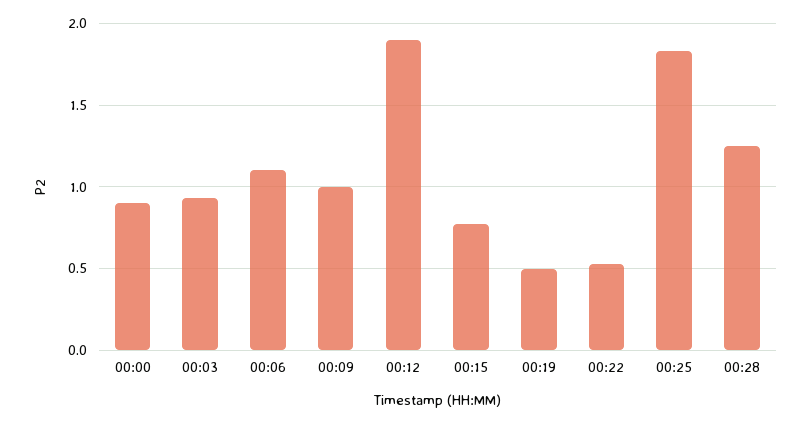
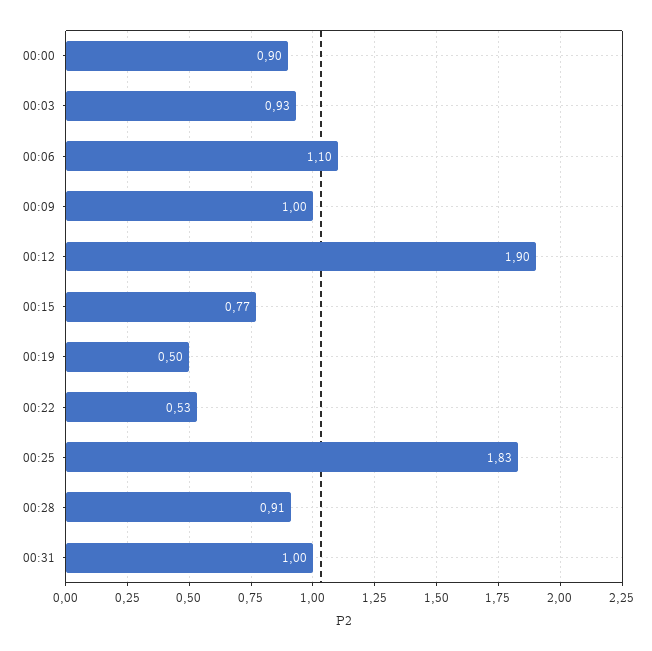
00:28: 1.25 -> 0.91
00:31: none -> 1

